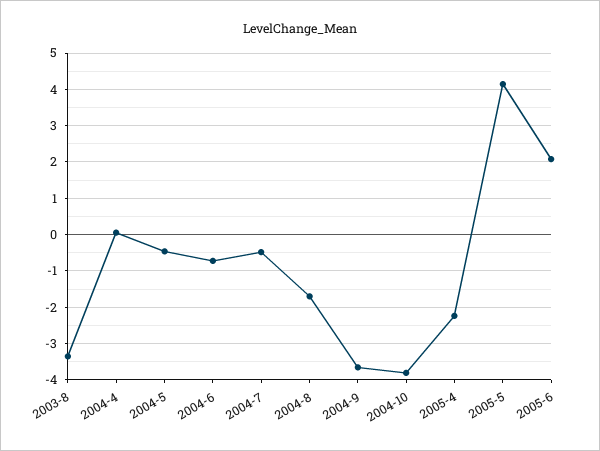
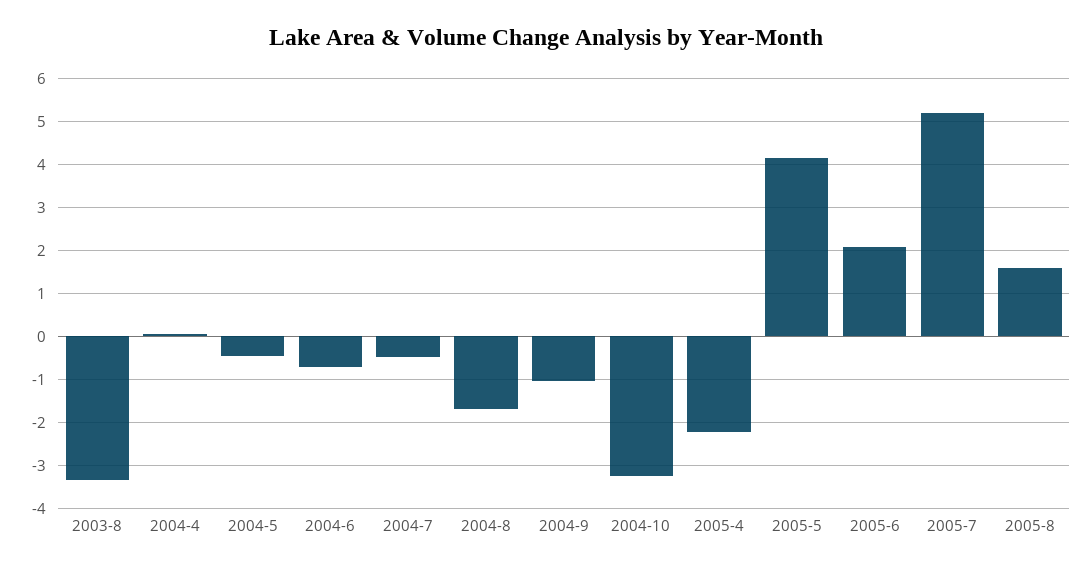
2004-9: -3.6 -> -1
2004-10: -3.8 -> -3.2
2005-7: none -> 5.2
2005-8: none -> 1.6

